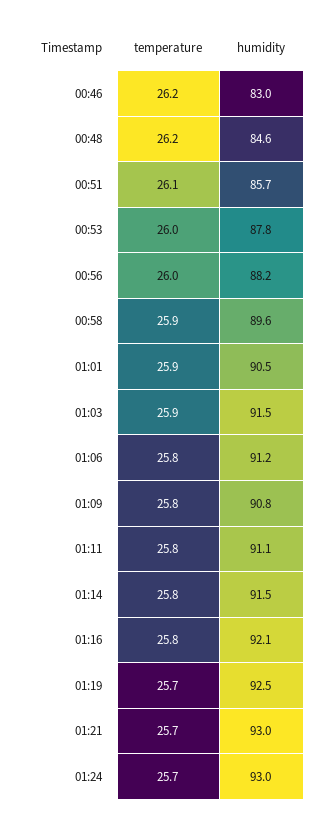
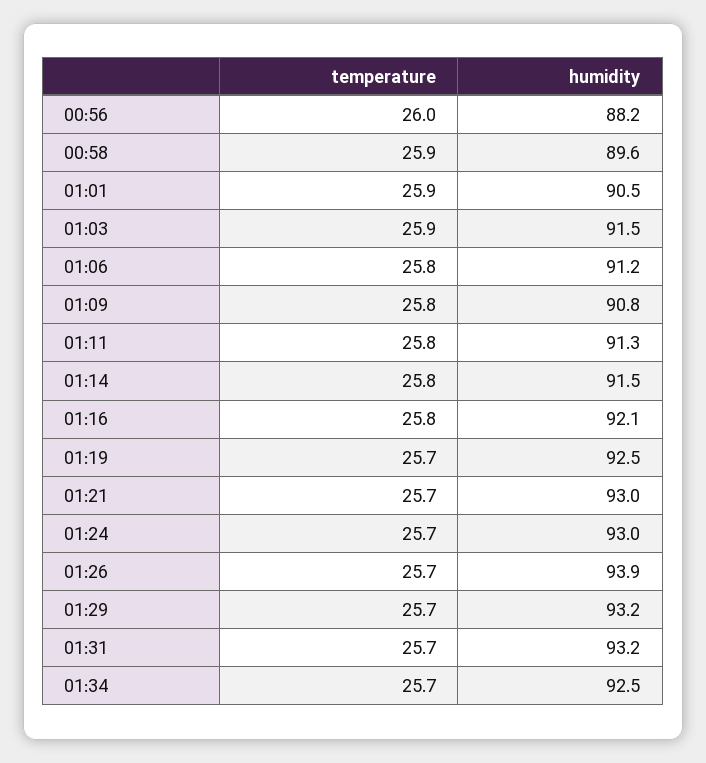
temperature, 00:46: 26.2 -> none
humidity, 00:46: 83 -> none
temperature, 00:48: 26.2 -> none
humidity, 00:48: 84.6 -> none
temperature, 00:51: 26.1 -> none
humidity, 00:51: 85.7 -> none
temperature, 00:53: 26 -> none
humidity, 00:53: 87.8 -> none
humidity, 01:11: 91.1 -> 91.3
temperature, 01:26: none -> 25.7
humidity, 01:26: none -> 93.9
temperature, 01:29: none -> 25.7
humidity, 01:29: none -> 93.2
temperature, 01:31: none -> 25.7
humidity, 01:31: none -> 93.2
temperature, 01:34: none -> 25.7
humidity, 01:34: none -> 92.5

